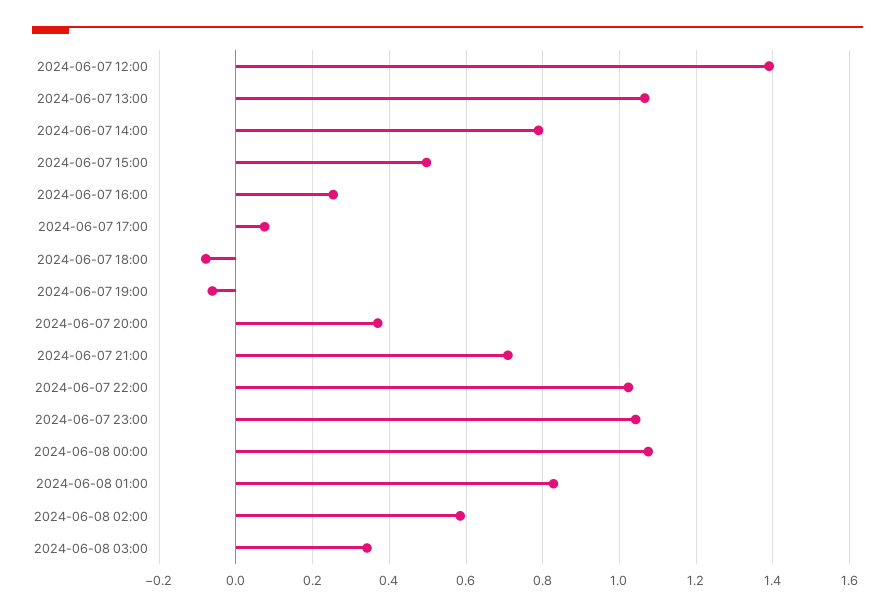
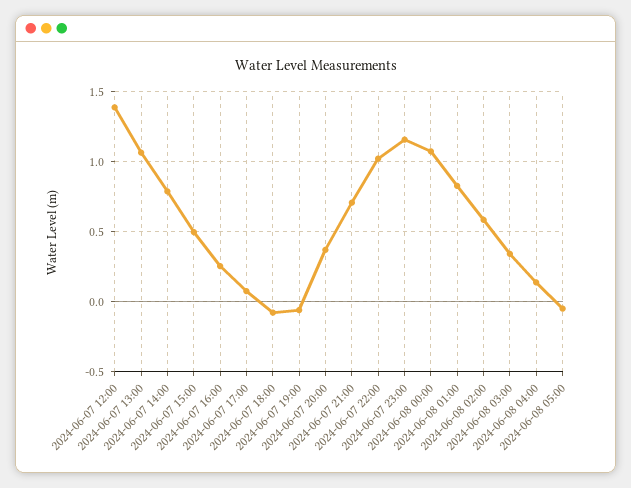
2024-06-07 23:00: 1.04 -> 1.15
2024-06-08 04:00: none -> 0.15
2024-06-08 05:00: none -> -0.05

